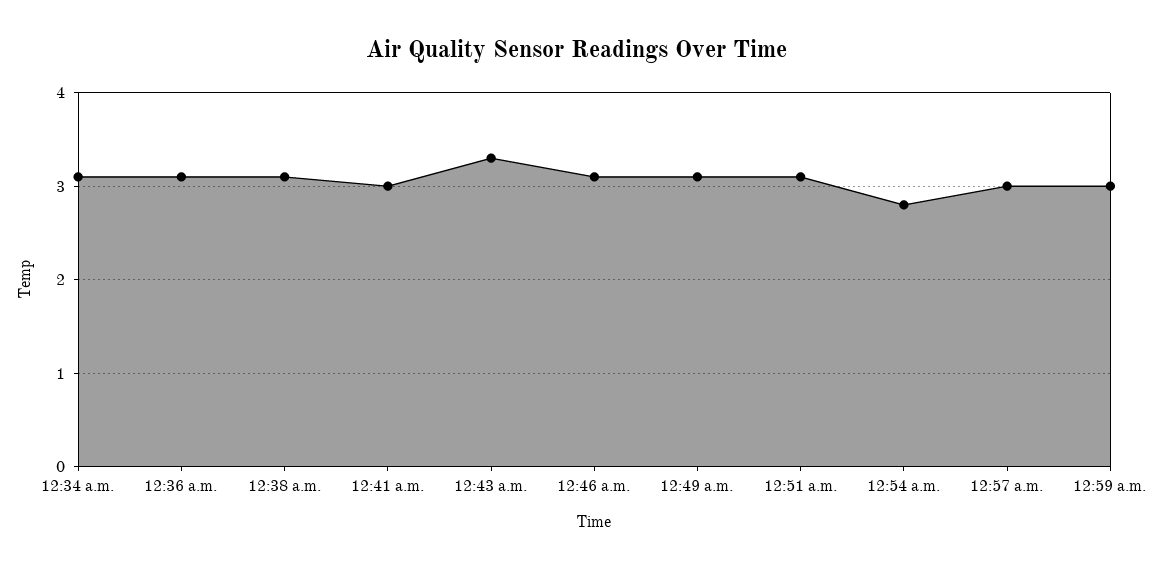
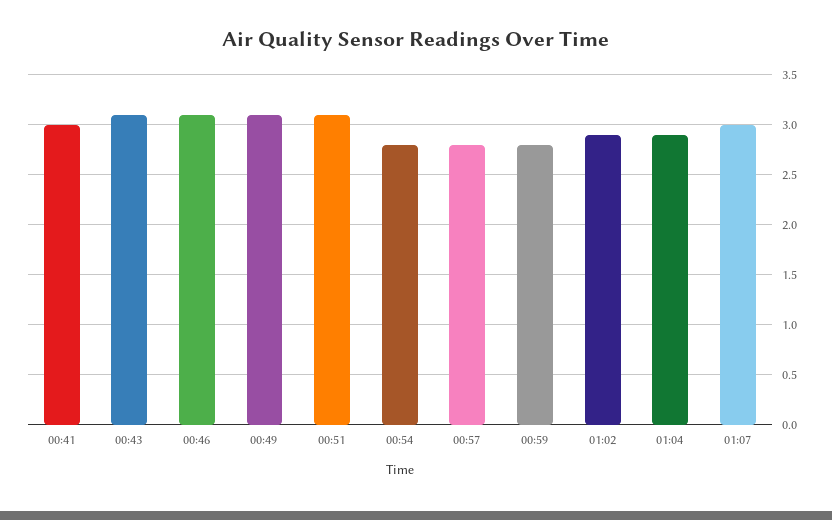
12:34 a.m.: 3.1 -> none
12:36 a.m.: 3.1 -> none
12:38 a.m.: 3.1 -> none
12:43 a.m.: 3.3 -> 3.1
12:57 a.m.: 3 -> 2.8
12:59 a.m.: 3 -> 2.8
01:02: none -> 2.9
01:04: none -> 2.9
01:07: none -> 3

